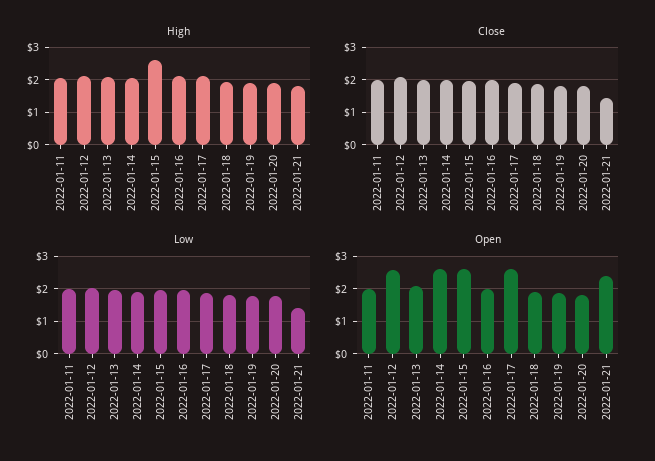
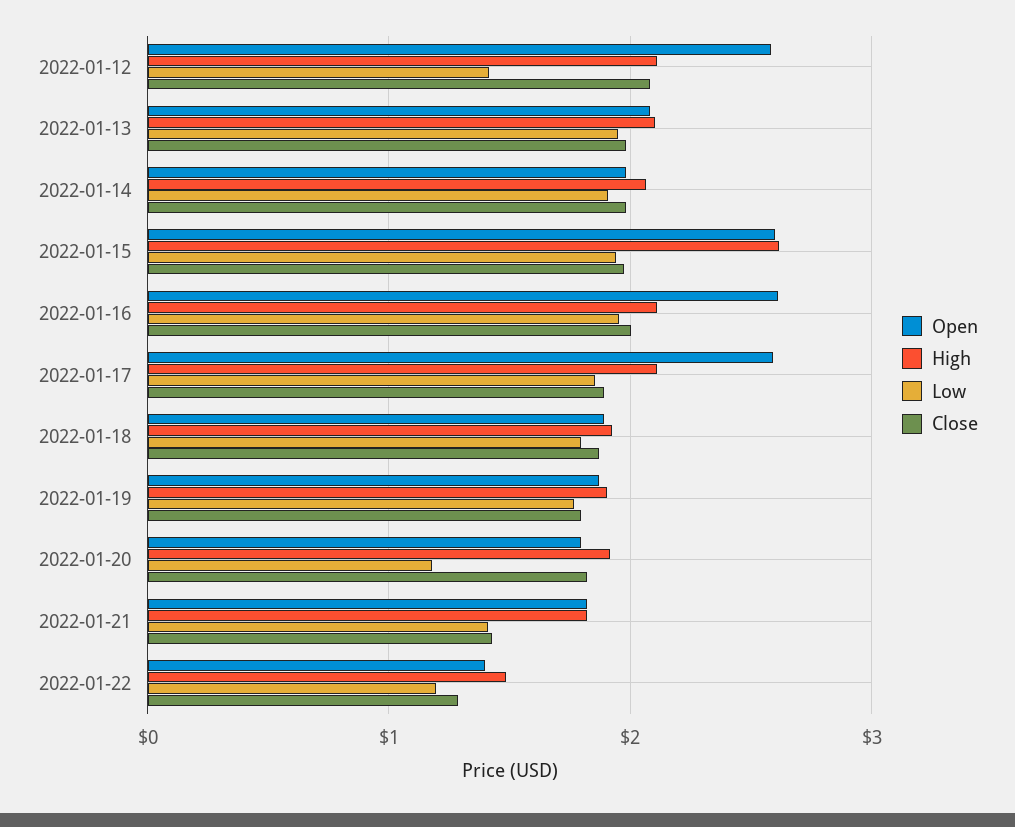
High, 2022-01-11: 2 -> none
Close, 2022-01-11: 2 -> none
Low, 2022-01-11: 2 -> none
Low, 2022-01-12: 2 -> 1.4
Low, 2022-01-20: 1.8 -> 1.2
Open, 2022-01-11: 2 -> none
Open, 2022-01-14: 2.6 -> 2
Open, 2022-01-16: 2 -> 2.6
Open, 2022-01-21: 2.4 -> 1.8
Open, 2022-01-22: none -> 1.4
High, 2022-01-22: none -> 1.5
Low, 2022-01-22: none -> 1.2
Close, 2022-01-22: none -> 1.3

